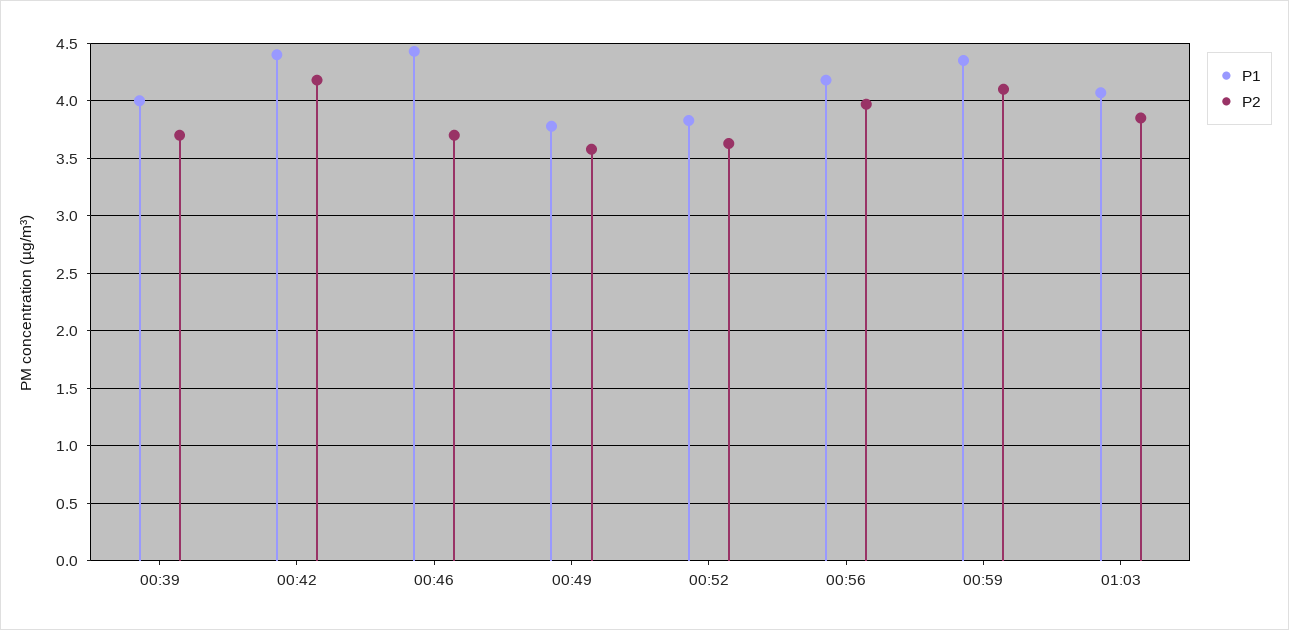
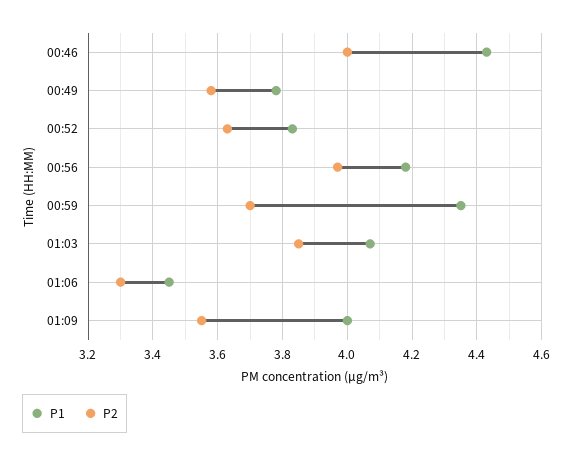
P1, 00:39: 4 -> none
P2, 00:39: 3.7 -> none
P1, 00:42: 4.4 -> none
P2, 00:42: 4.2 -> none
P2, 00:46: 3.7 -> 4
P2, 00:59: 4.1 -> 3.7
P1, 01:06: none -> 3.45
P2, 01:06: none -> 3.3
P1, 01:09: none -> 4
P2, 01:09: none -> 3.55

